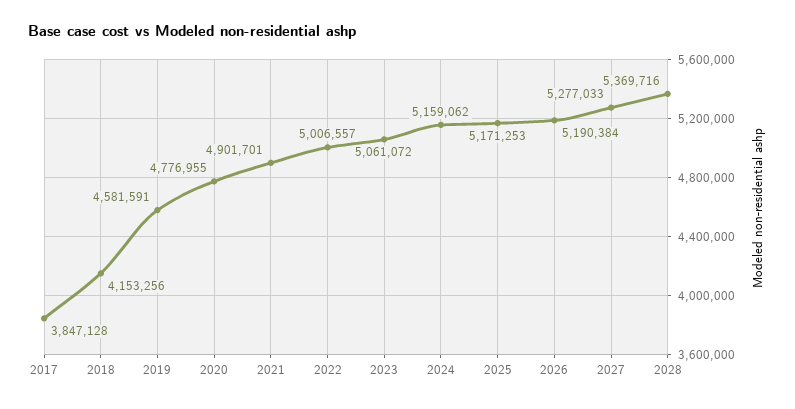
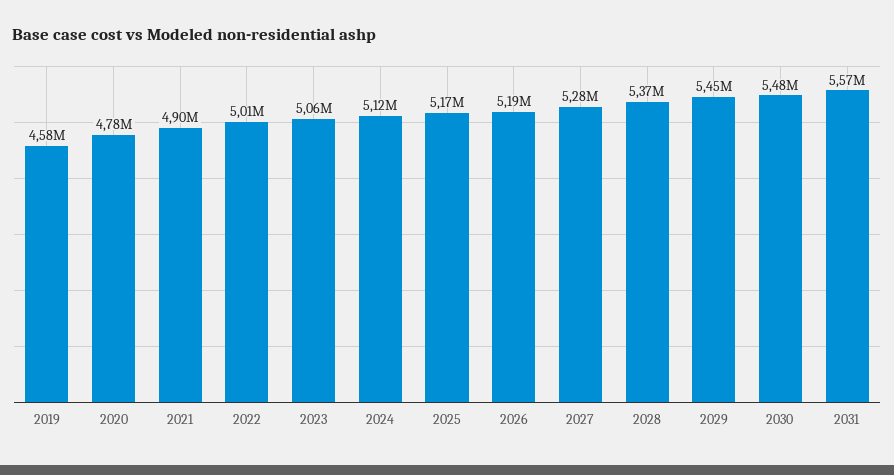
2017: 3847128 -> none
2018: 4153256 -> none
2024: 5159062 -> 5120000
2029: none -> 5450000
2030: none -> 5480000
2031: none -> 5570000

